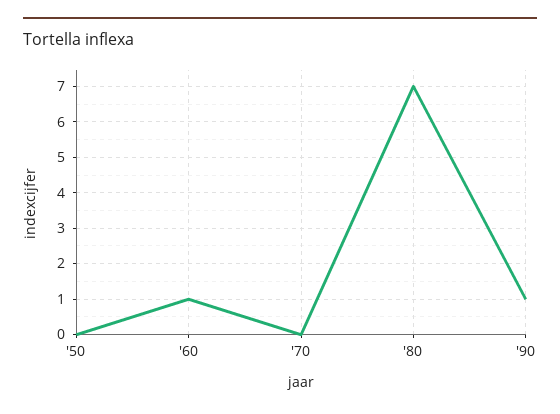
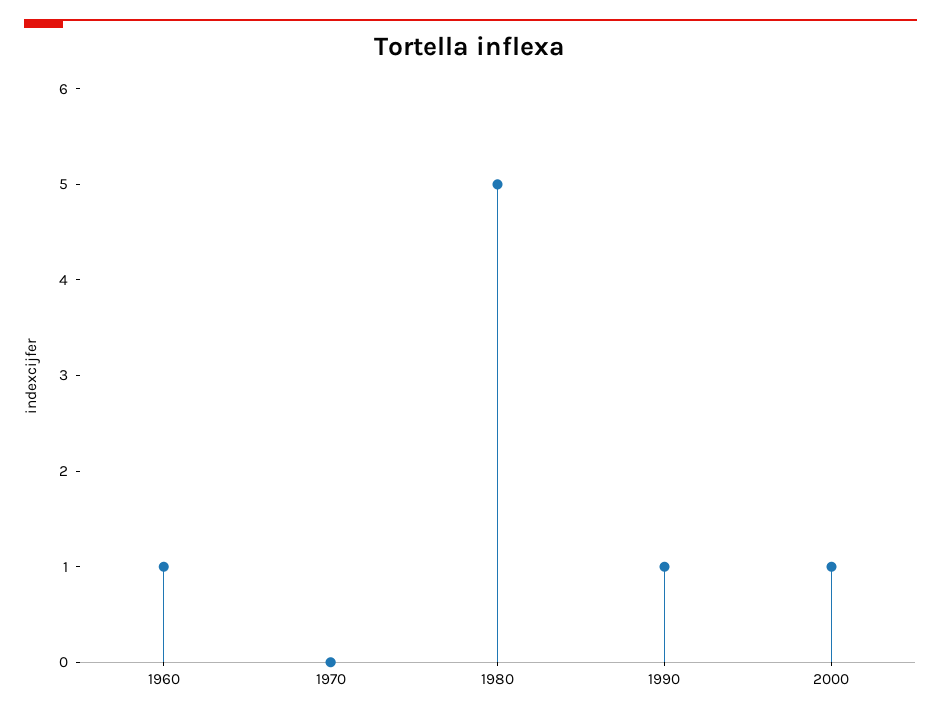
'50: 0 -> none
'80: 7 -> 5
2000: none -> 1

